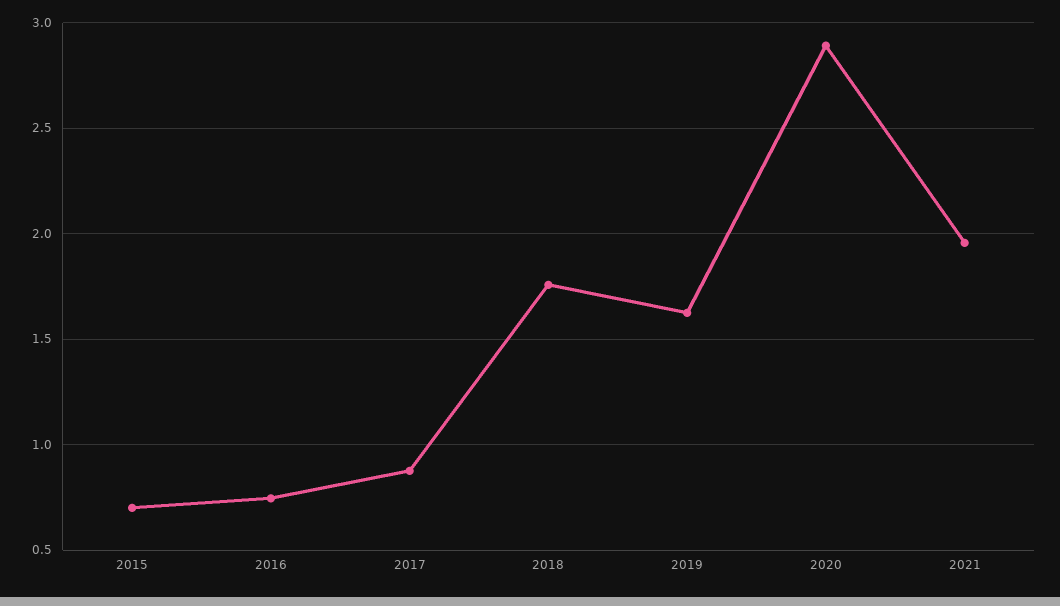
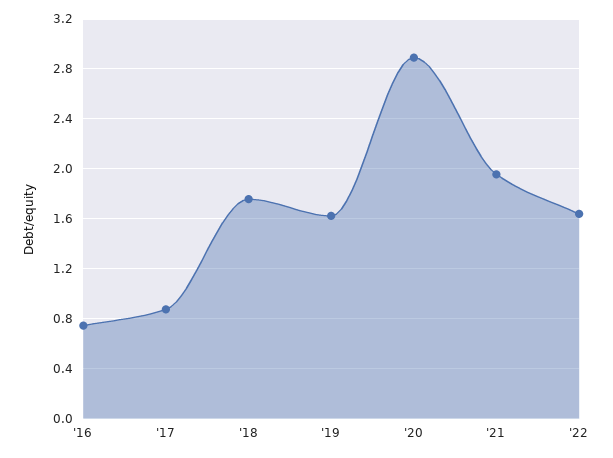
2015: 0.7 -> none
'22: none -> 1.65

